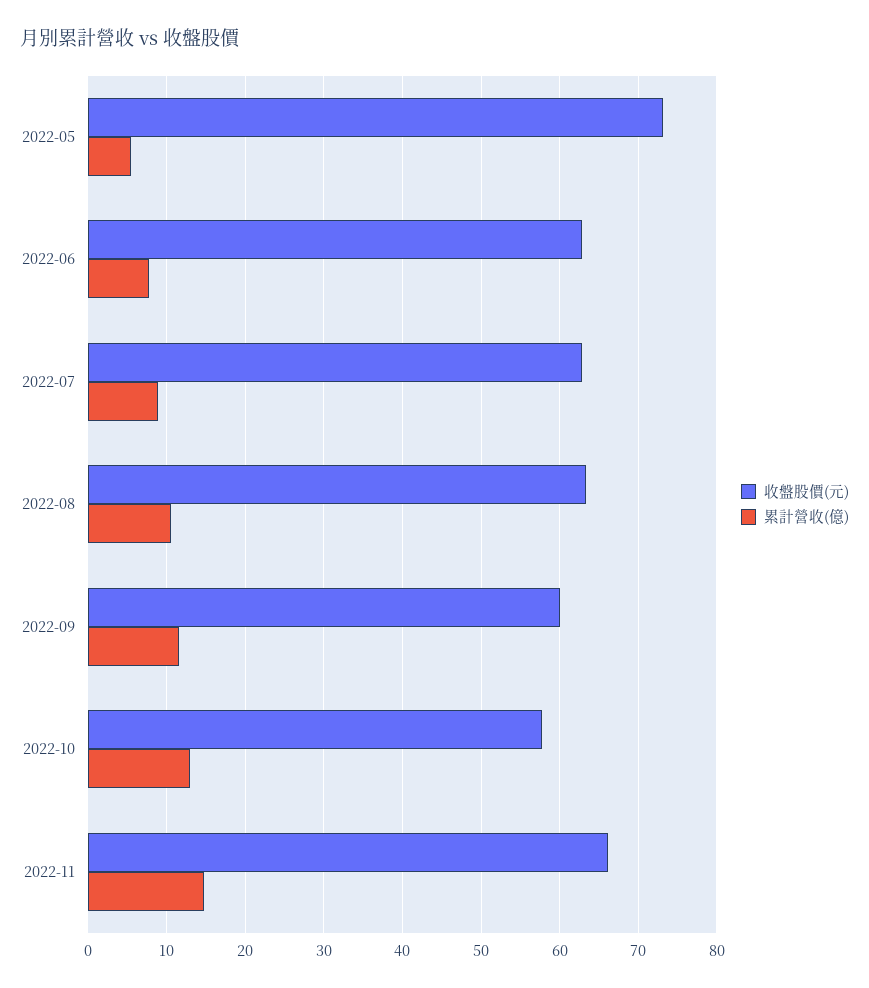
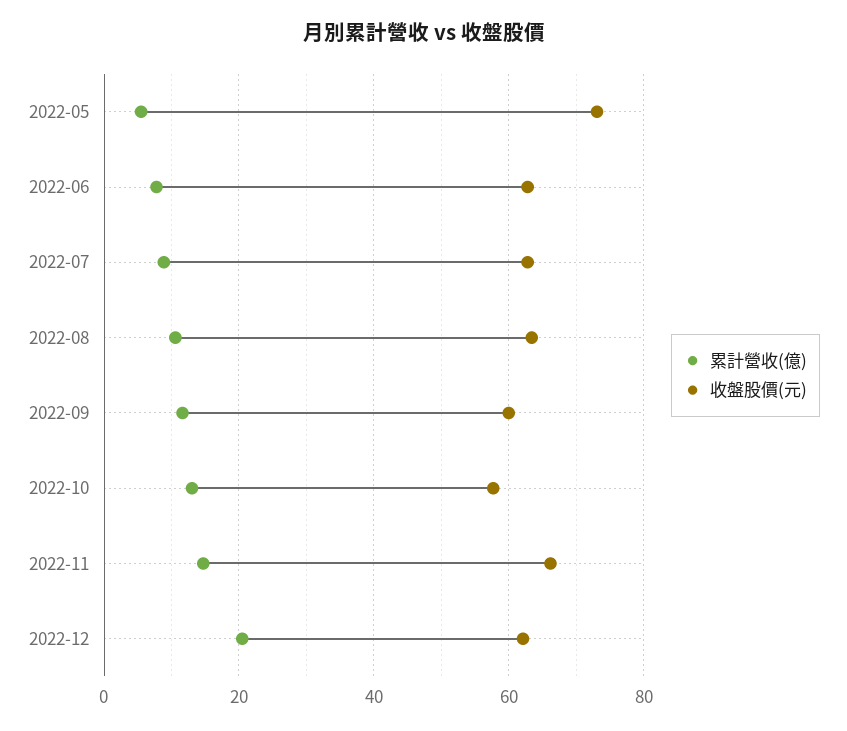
累計營收(億), 2022-12: none -> 20
收盤股價(元), 2022-12: none -> 62

